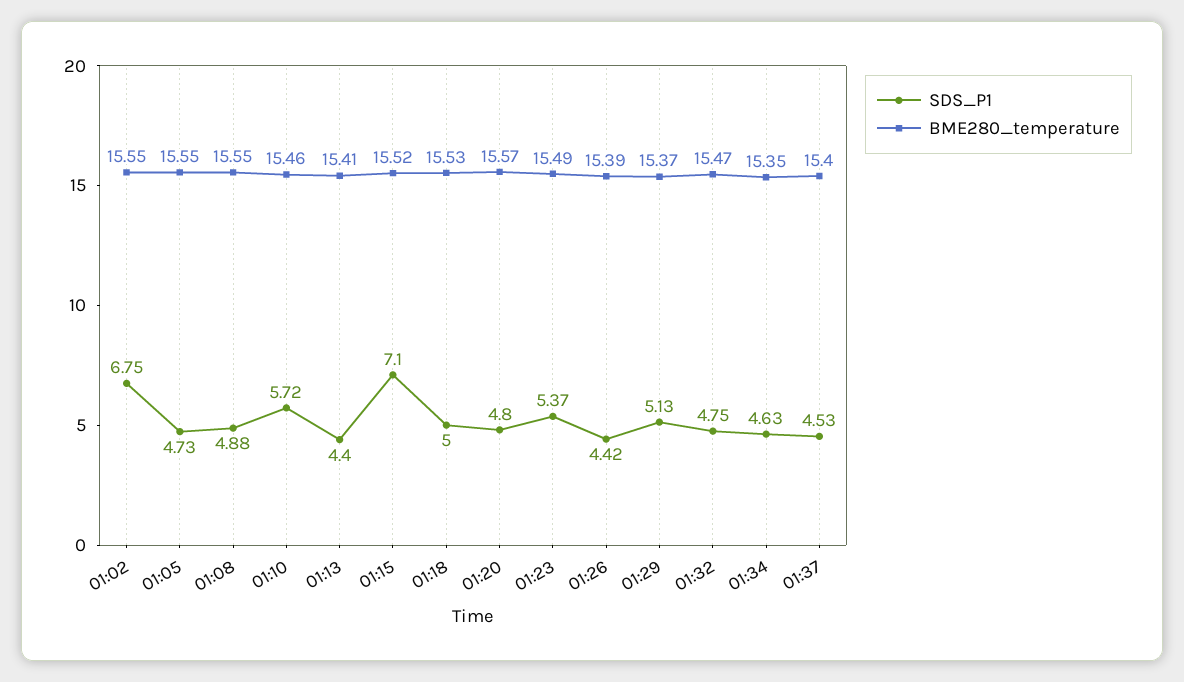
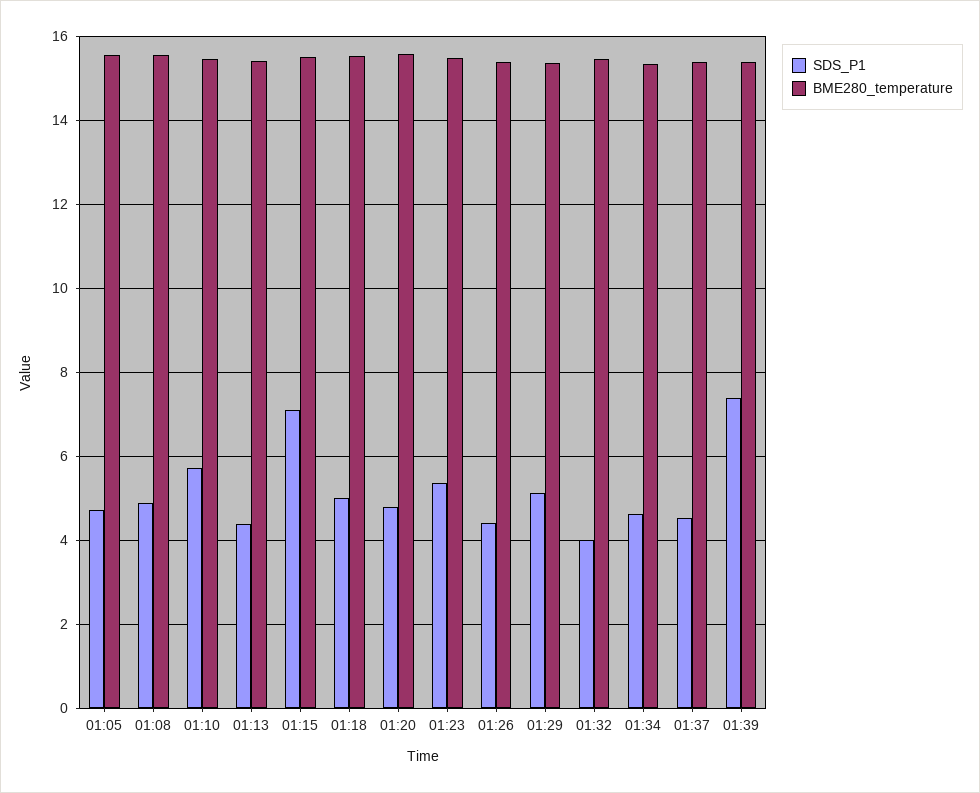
SDS_P1, 01:02: 6.75 -> none
BME280_temperature, 01:02: 15.55 -> none
SDS_P1, 01:32: 4.75 -> 4
SDS_P1, 01:39: none -> 7.4
BME280_temperature, 01:39: none -> 15.4

